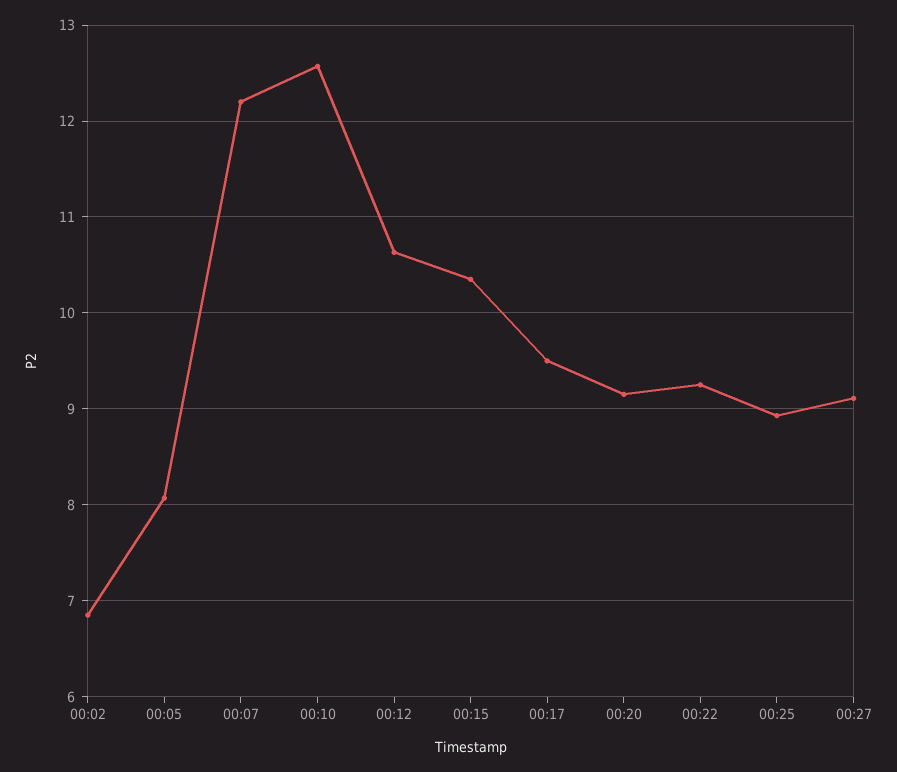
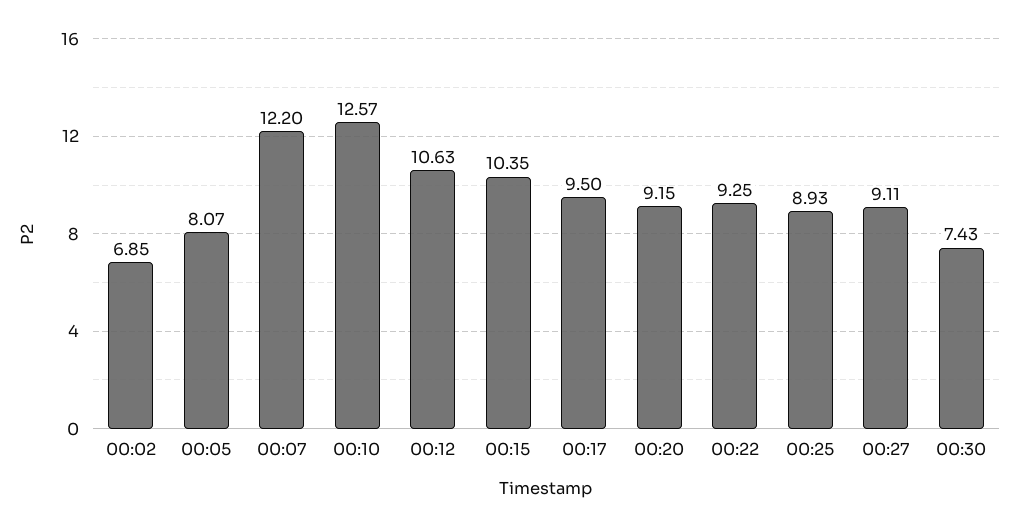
00:30: none -> 7.43

